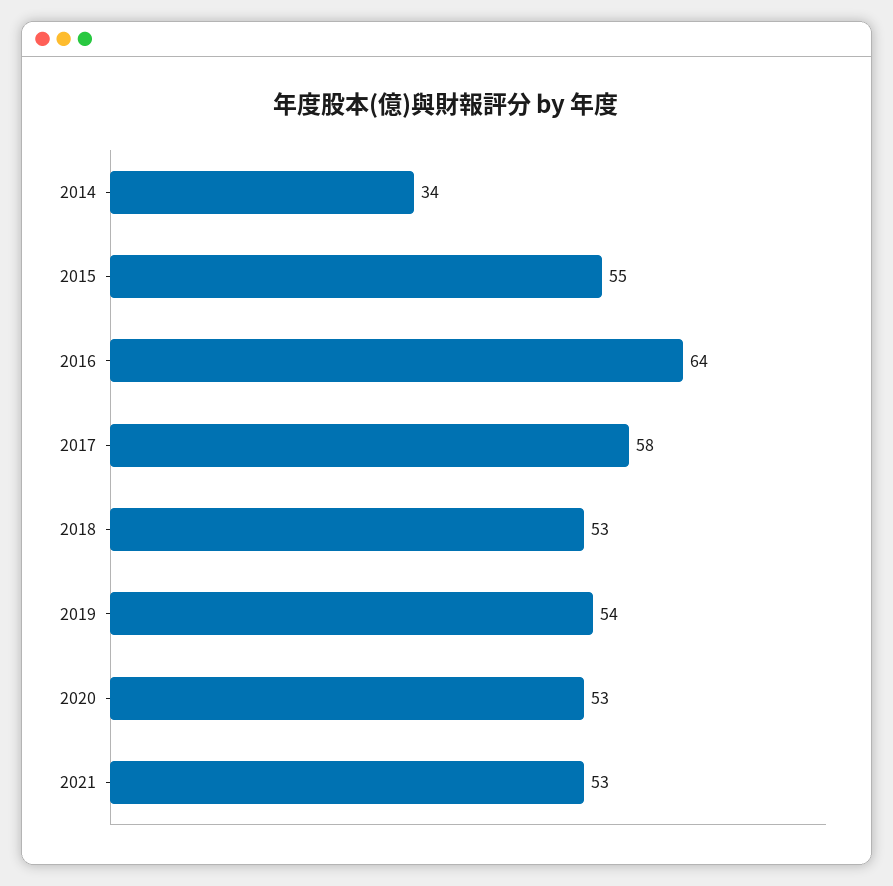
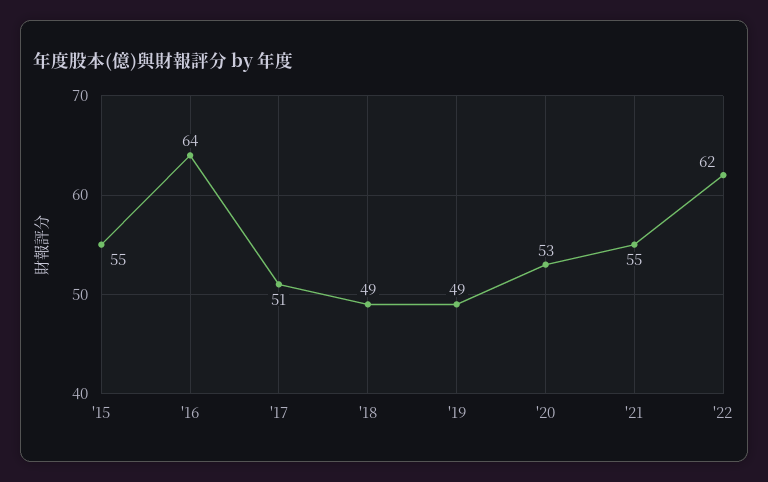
2014: 34 -> none
2017: 58 -> 51
2018: 53 -> 49
2019: 54 -> 49
2021: 53 -> 55
'22: none -> 62

